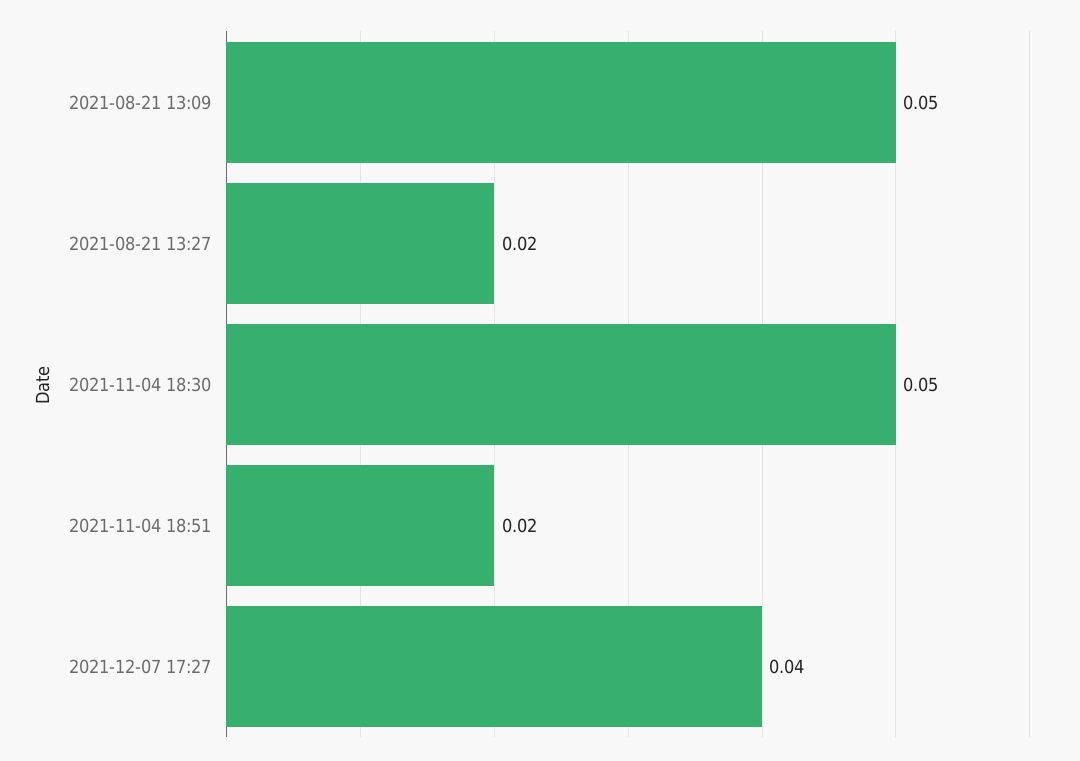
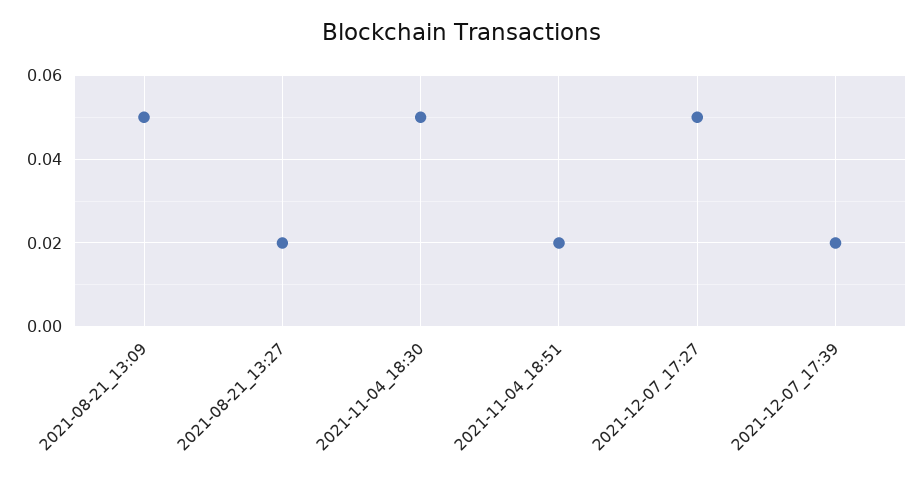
2021-12-07 17:27: 0.04 -> 0.05
2021-12-07_17:39: none -> 0.02

